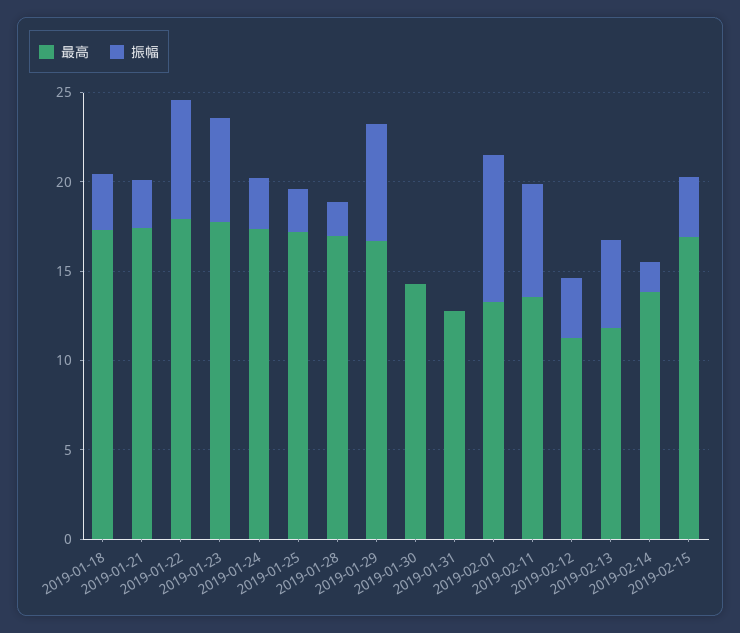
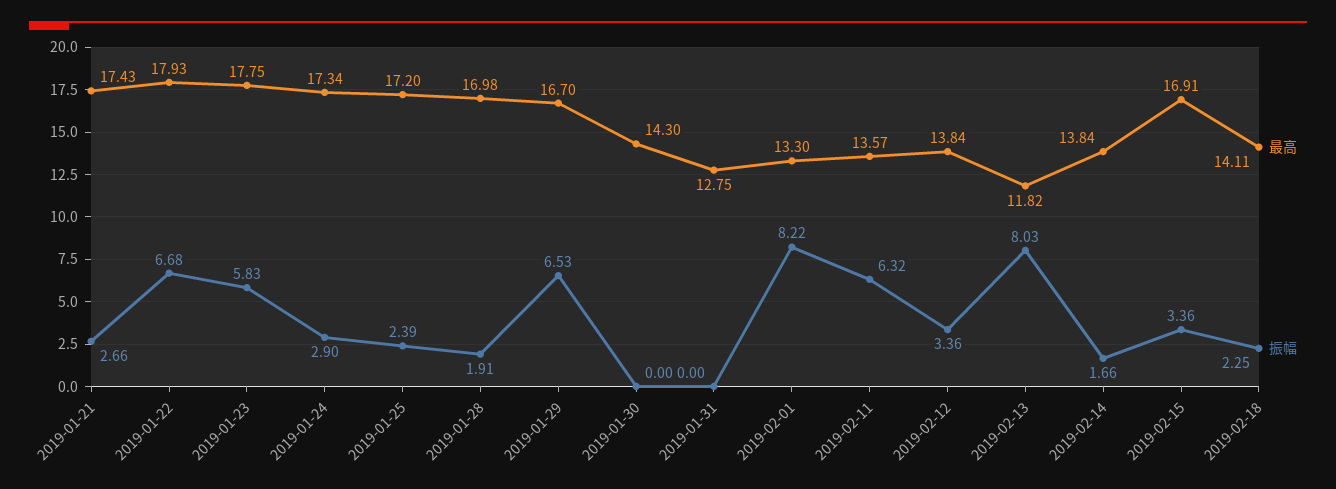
最高, 2019-01-18: 17 -> none
振幅, 2019-01-18: 3 -> none
最高, 2019-02-12: 11 -> 13.84
振幅, 2019-02-13: 5 -> 8.03
最高, 2019-02-18: none -> 14.11
振幅, 2019-02-18: none -> 2.25

